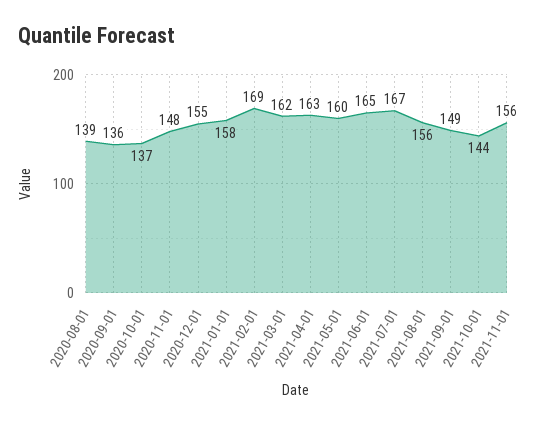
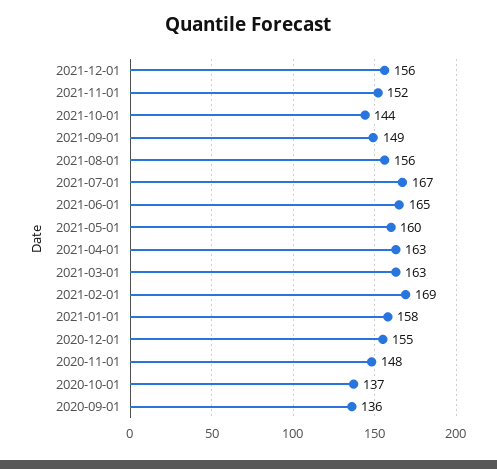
2020-08-01: 139 -> none
2021-03-01: 162 -> 163
2021-11-01: 156 -> 152
2021-12-01: none -> 156

